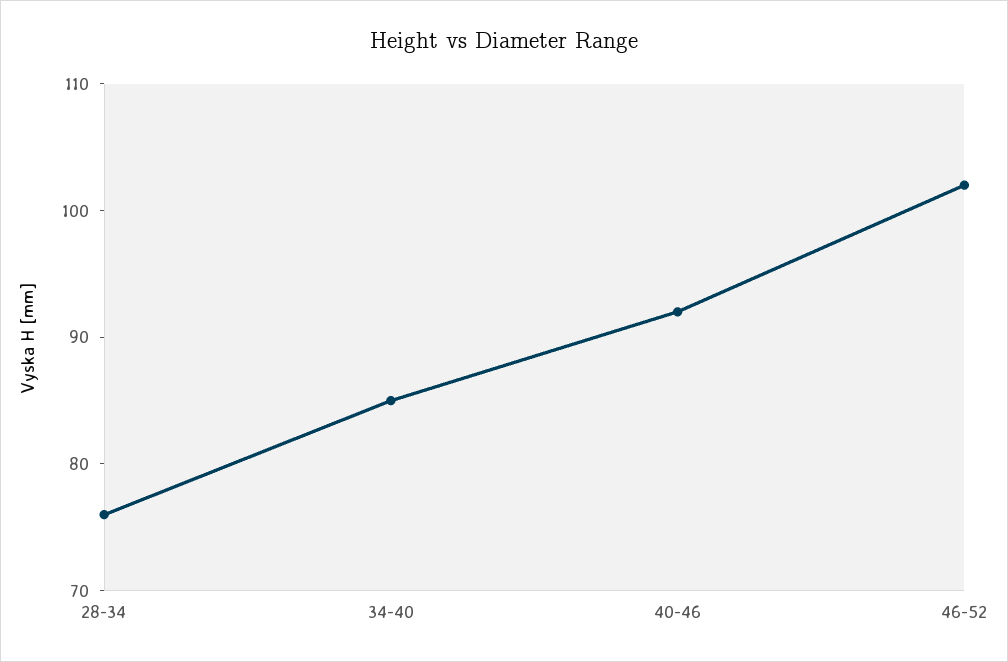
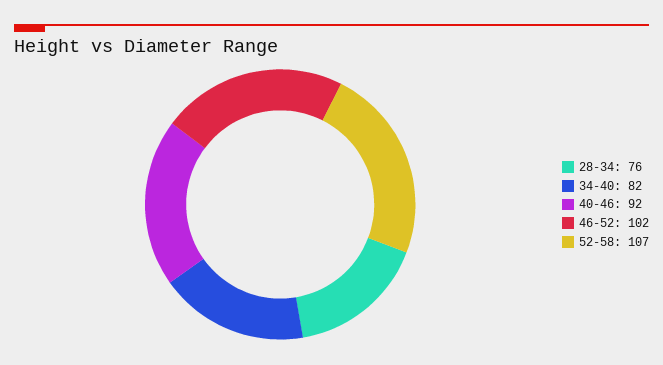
34-40: 85 -> 82
52-58: none -> 107

